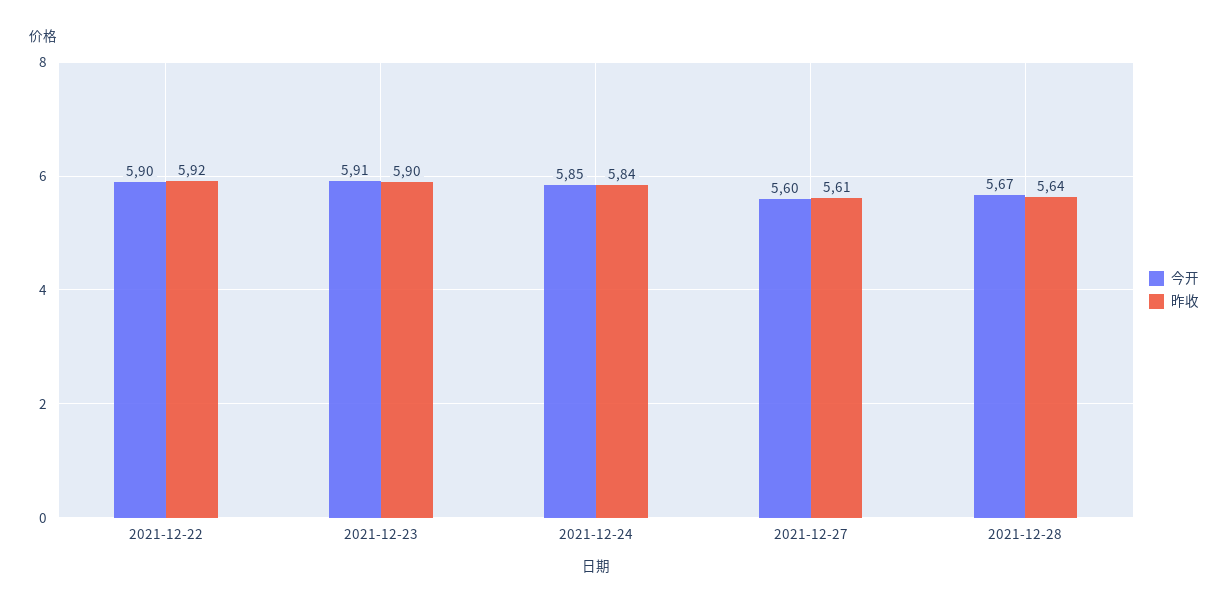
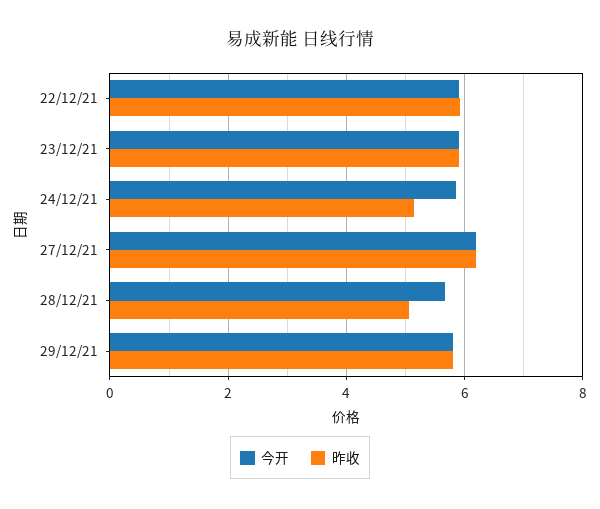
昨收, 2021-12-24: 5.84 -> 5.2
今开, 2021-12-27: 5.6 -> 6.2
昨收, 2021-12-27: 5.61 -> 6.2
昨收, 2021-12-28: 5.64 -> 5
今开, 29/12/21: none -> 5.8
昨收, 29/12/21: none -> 5.8

